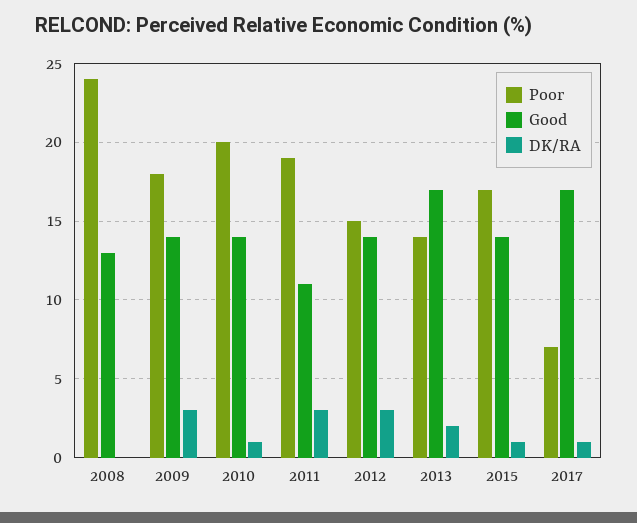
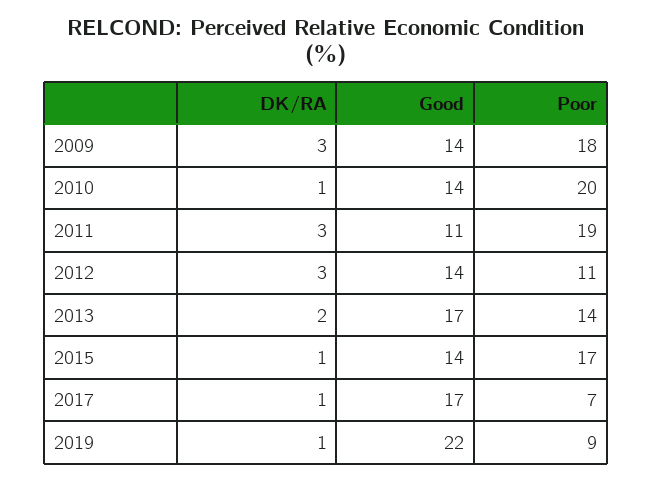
Poor, 2008: 24 -> none
Good, 2008: 13 -> none
DK/RA, 2008: 0 -> none
Poor, 2012: 15 -> 11
DK/RA, 2019: none -> 1
Good, 2019: none -> 22
Poor, 2019: none -> 9

